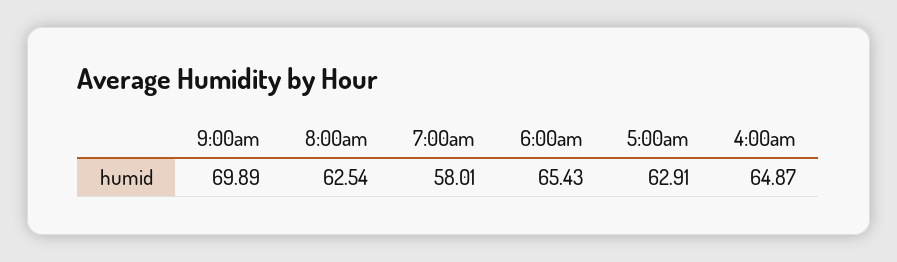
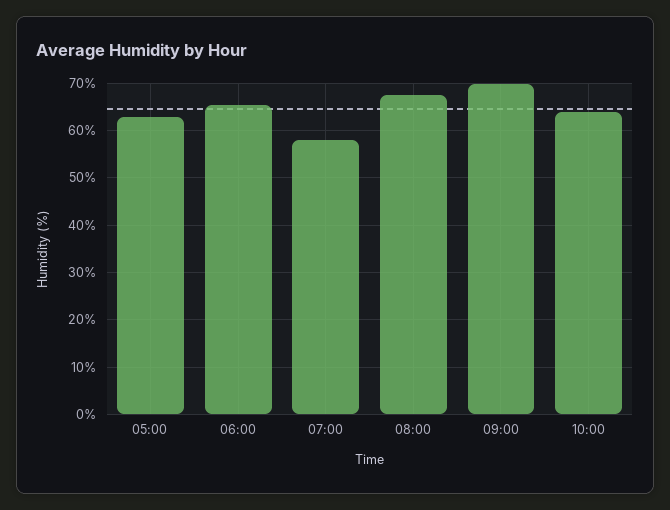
8:00am: 62.54 -> 68
4:00am: 64.87 -> none
10:00: none -> 64

